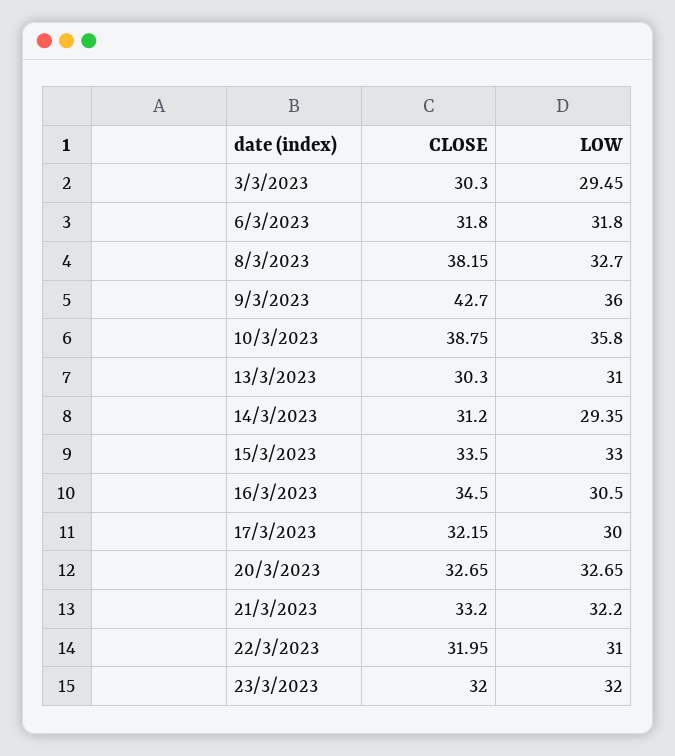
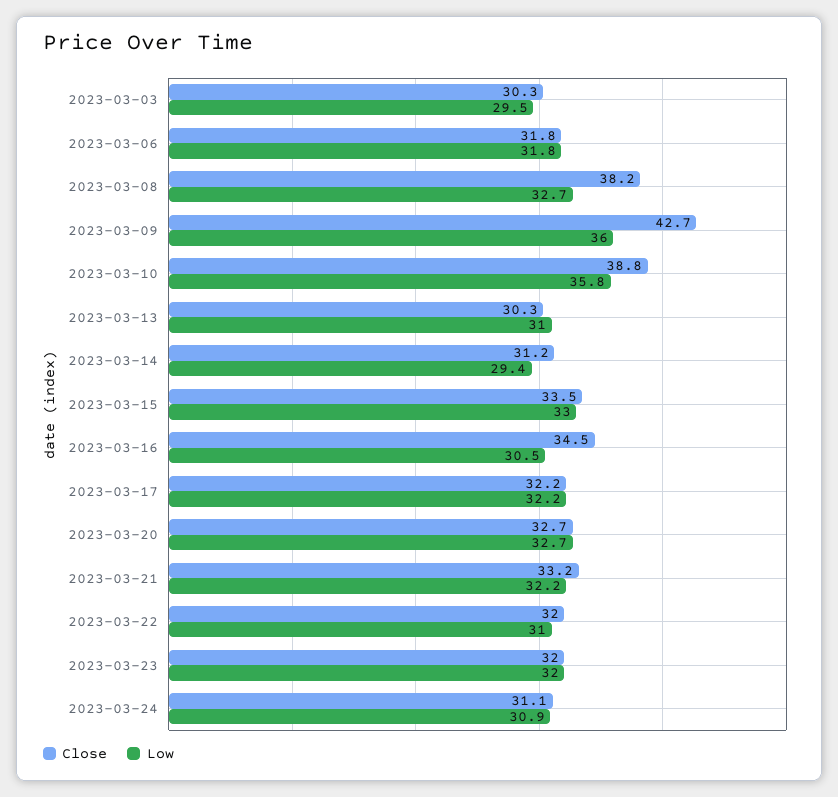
LOW, 17/3/2023: 30 -> 32.2
CLOSE, 2023-03-24: none -> 31.1
LOW, 2023-03-24: none -> 30.9

